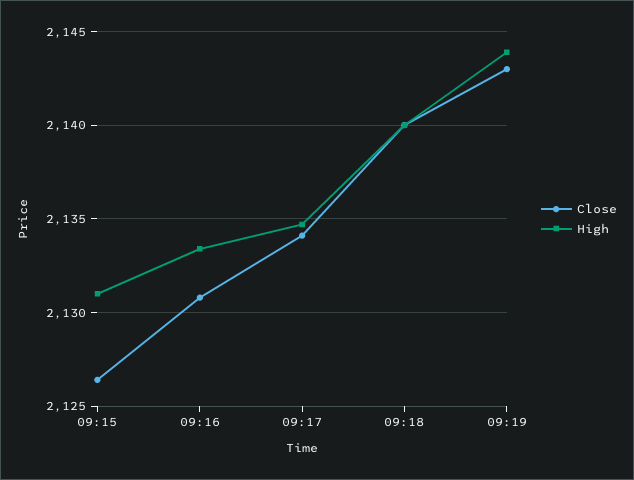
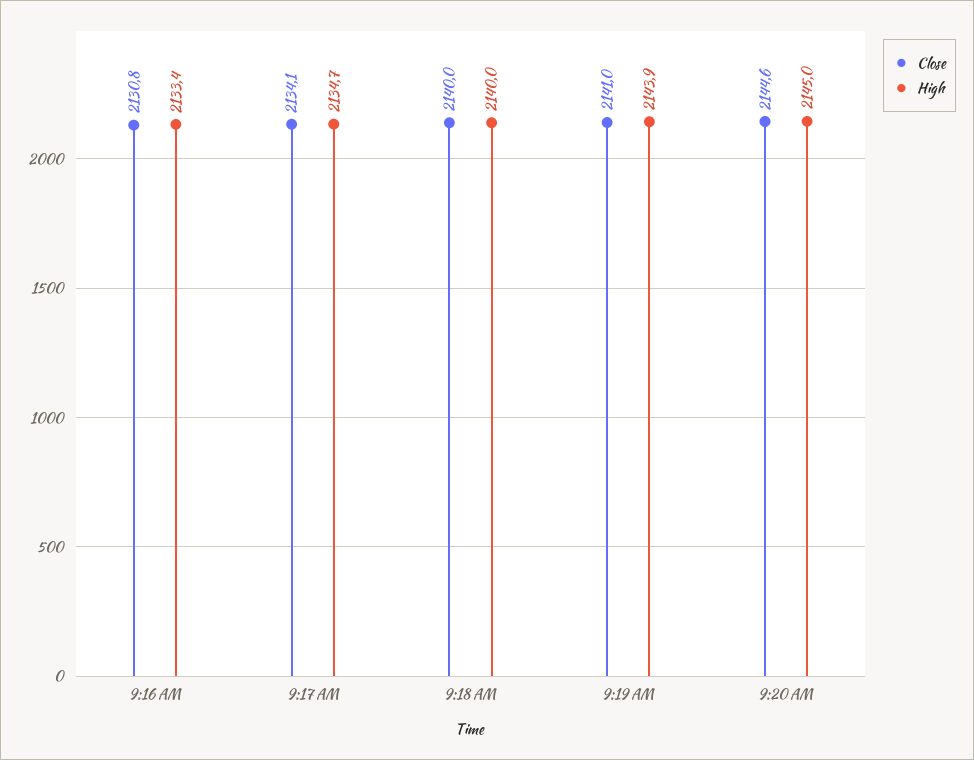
Close, 09:15: 2126.5 -> none
High, 09:15: 2131 -> none
Close, 09:19: 2143 -> 2141
Close, 9:20 AM: none -> 2144.6
High, 9:20 AM: none -> 2145

